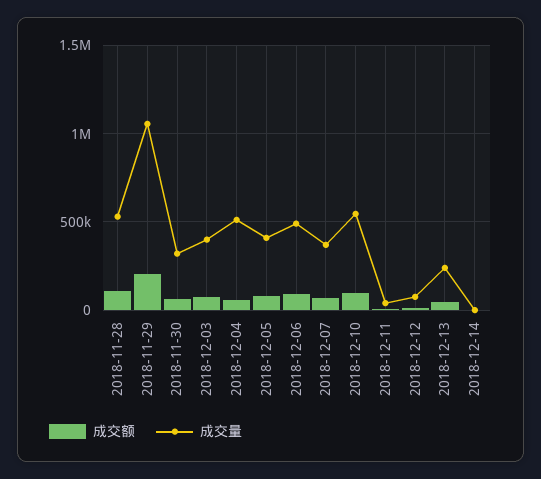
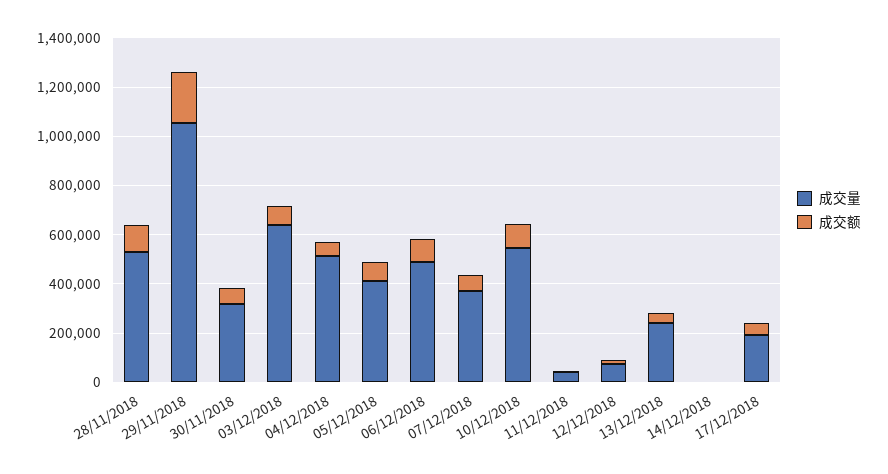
成交量, 2018-12-03: 400000 -> 650000
成交量, 17/12/2018: none -> 200000
成交额, 17/12/2018: none -> 50000

